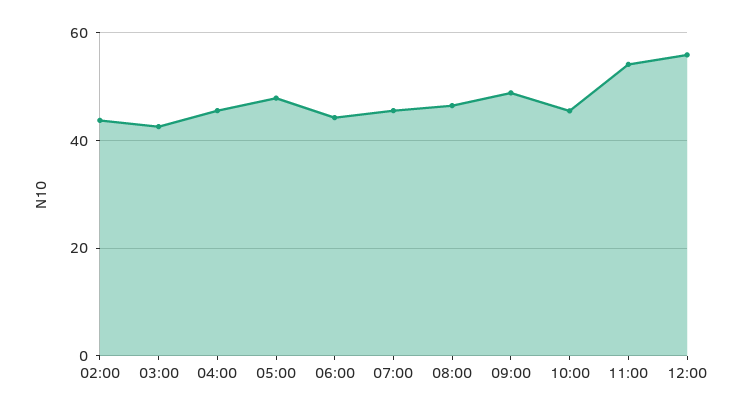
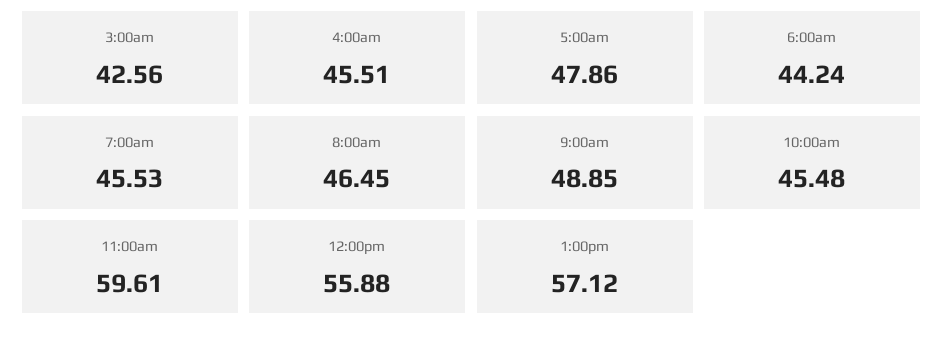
02:00: 44 -> none
11:00: 54 -> 59.61
1:00pm: none -> 57.12

